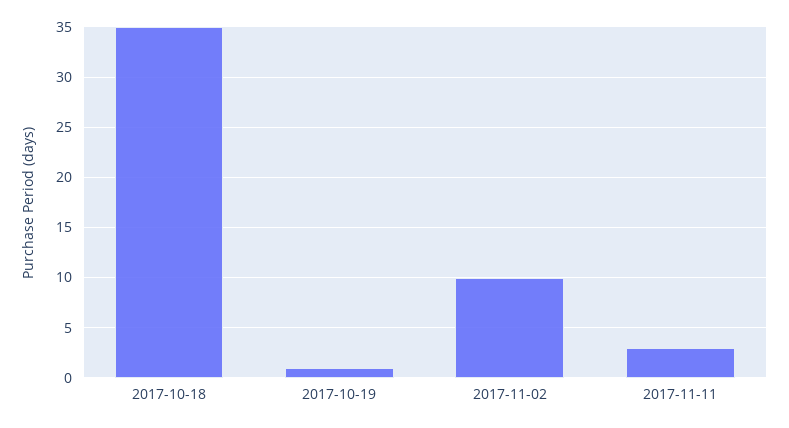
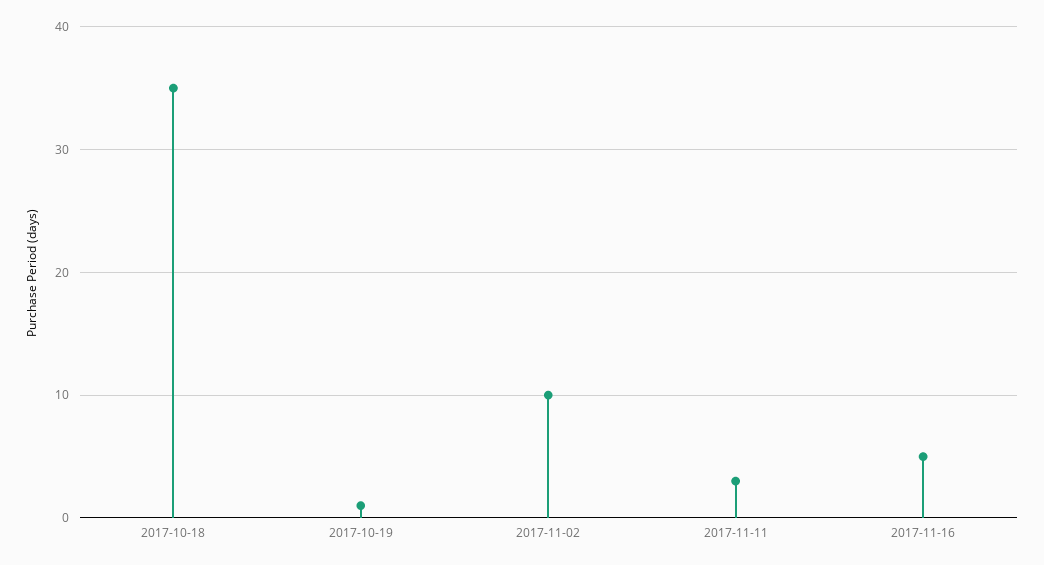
2017-11-16: none -> 5

